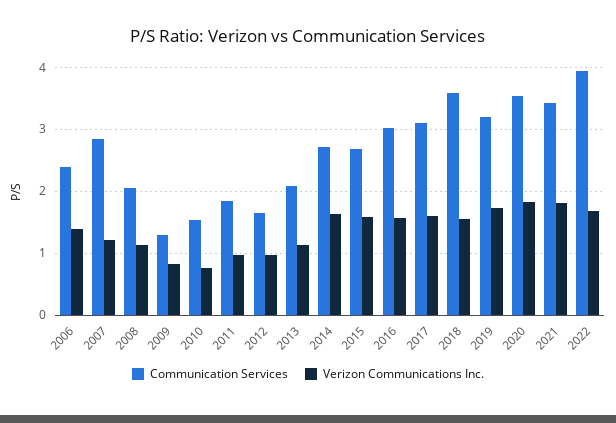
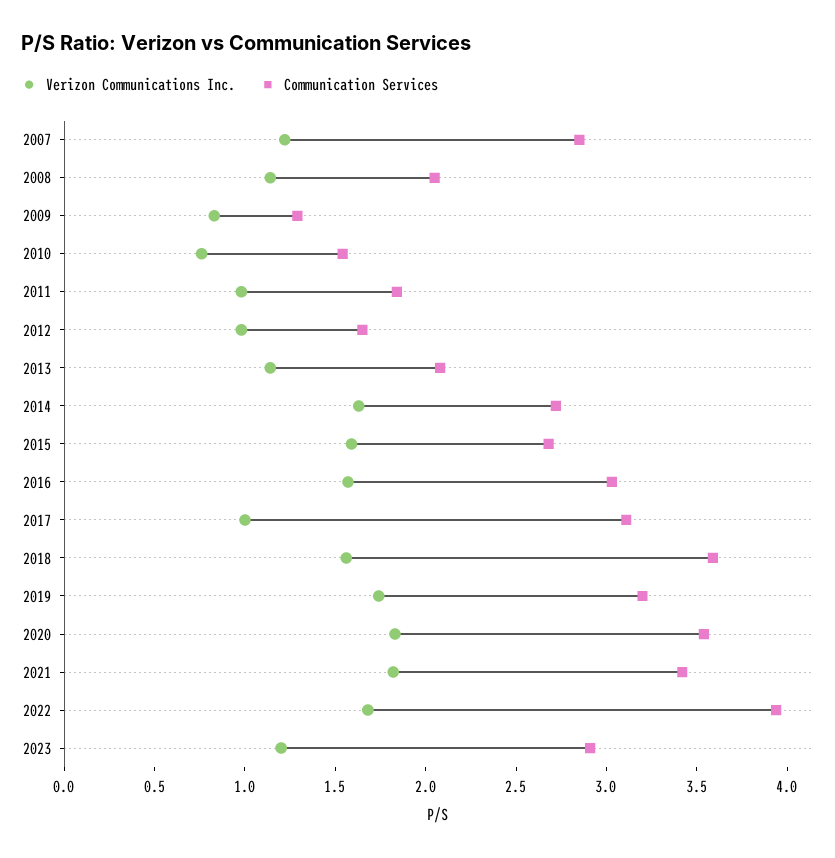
Communication Services, 2006: 2.4 -> none
Verizon Communications Inc., 2006: 1.4 -> none
Verizon Communications Inc., 2017: 1.6 -> 1
Verizon Communications Inc., 2023: none -> 1.2
Communication Services, 2023: none -> 2.9

